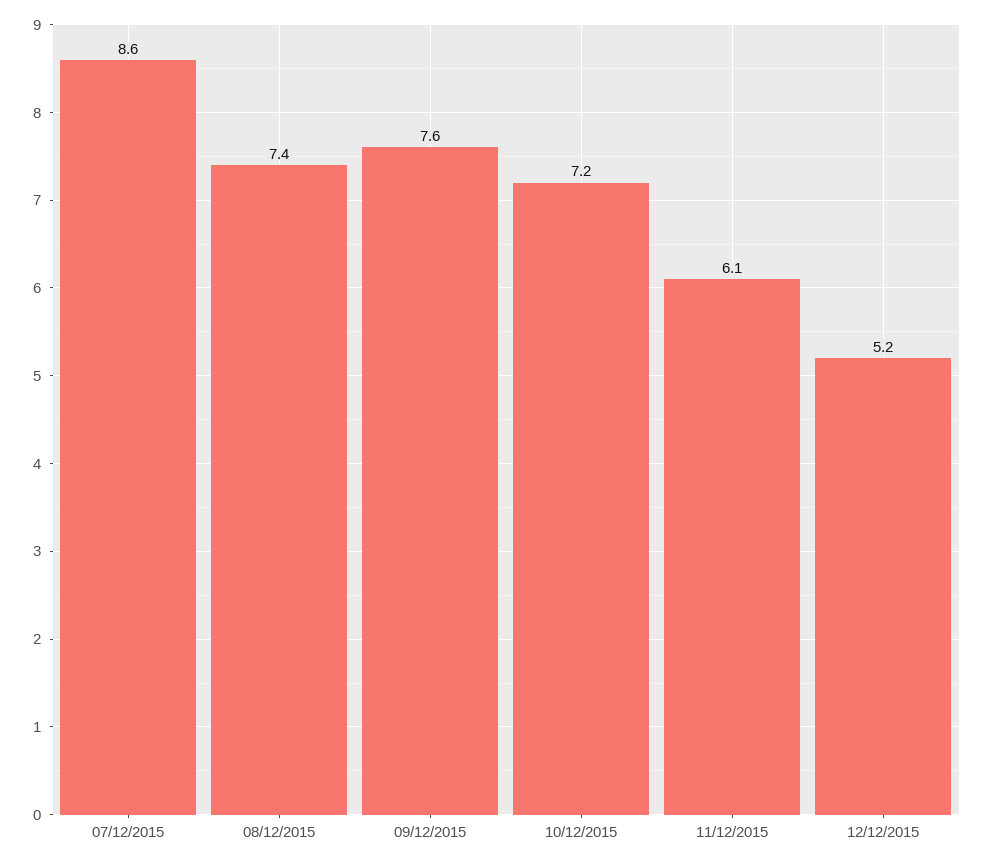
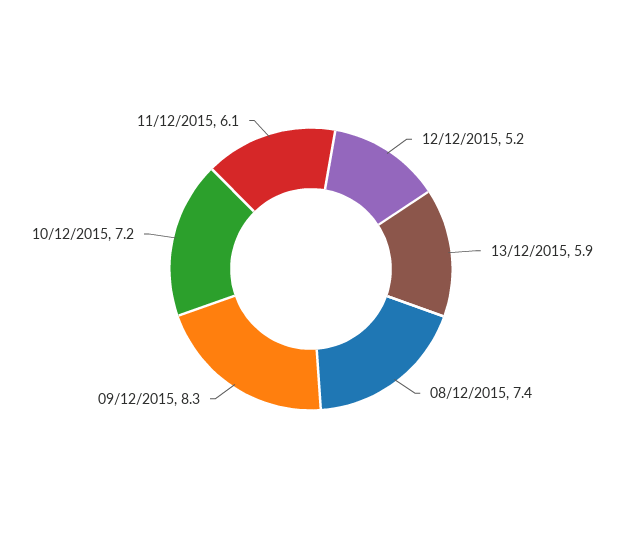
07/12/2015: 8.6 -> none
09/12/2015: 7.6 -> 8.3
13/12/2015: none -> 5.9

